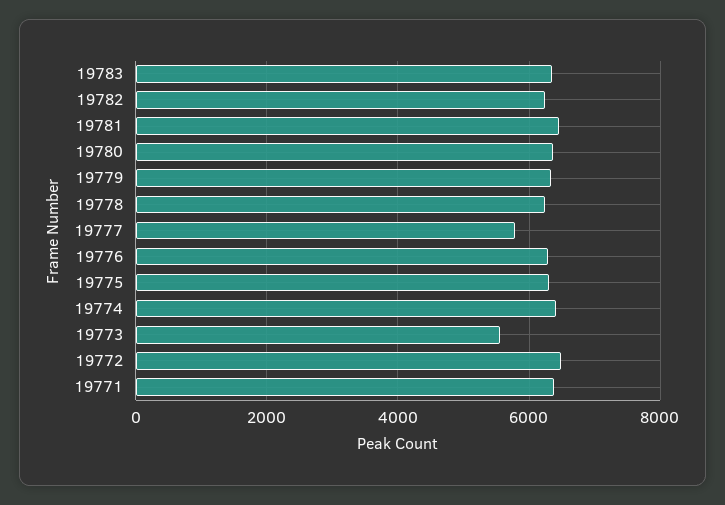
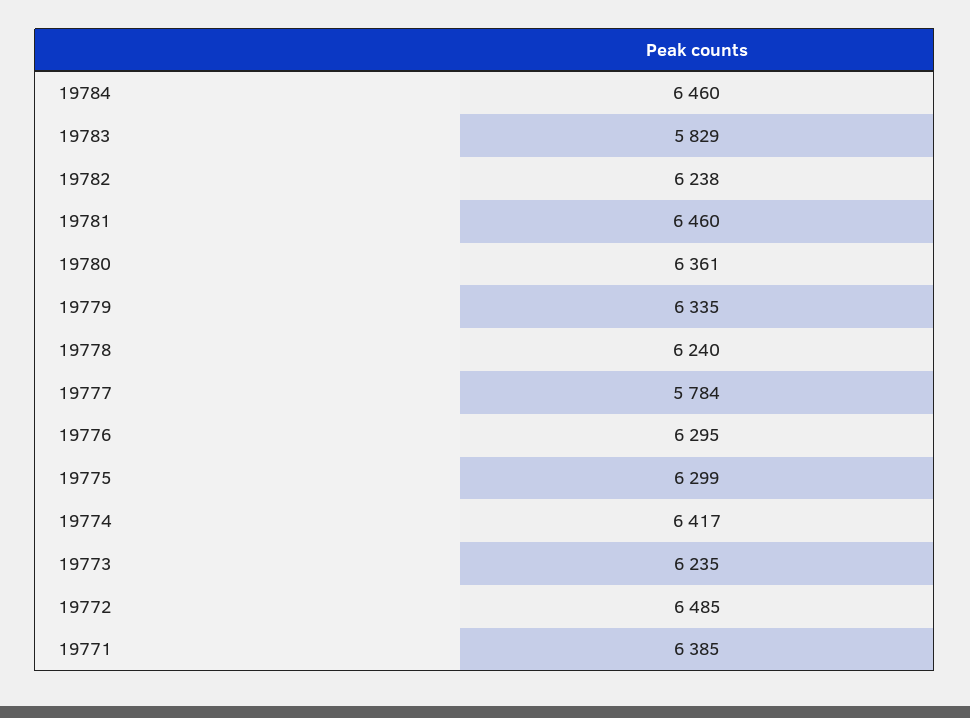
19783: 6400 -> 5829
19773: 5600 -> 6235
19784: none -> 6460

